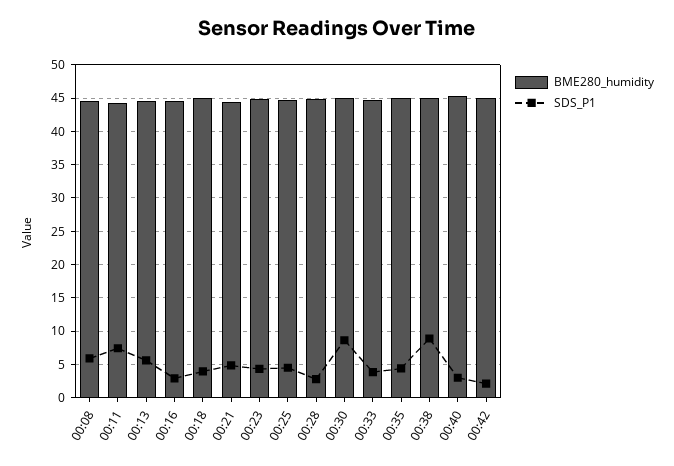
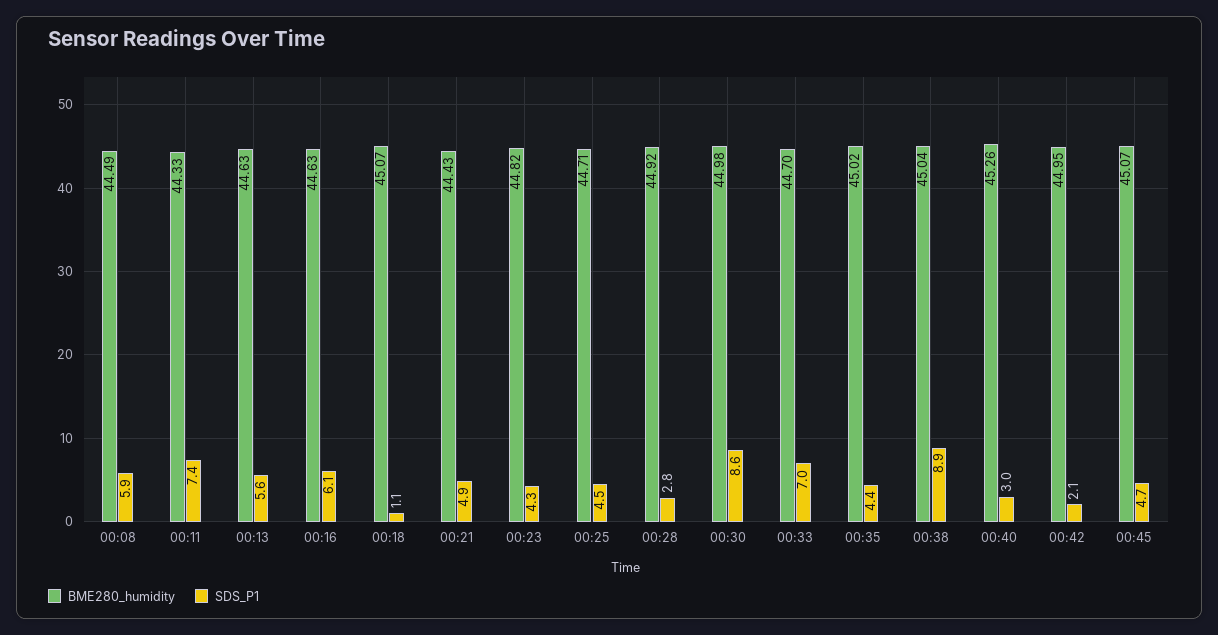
SDS_P1, 00:16: 3 -> 6.1
SDS_P1, 00:18: 4 -> 1.1
SDS_P1, 00:33: 4 -> 7
BME280_humidity, 00:45: none -> 45.07
SDS_P1, 00:45: none -> 4.7

